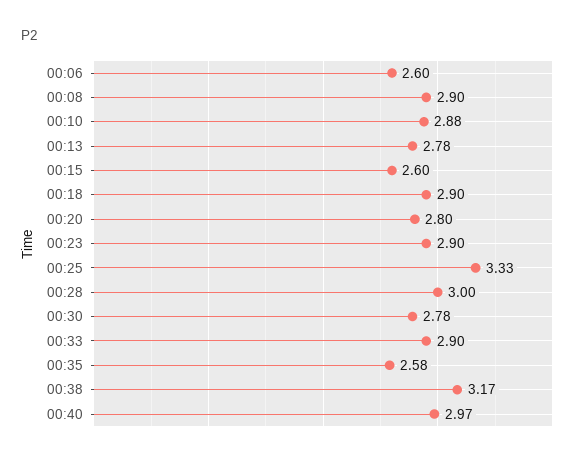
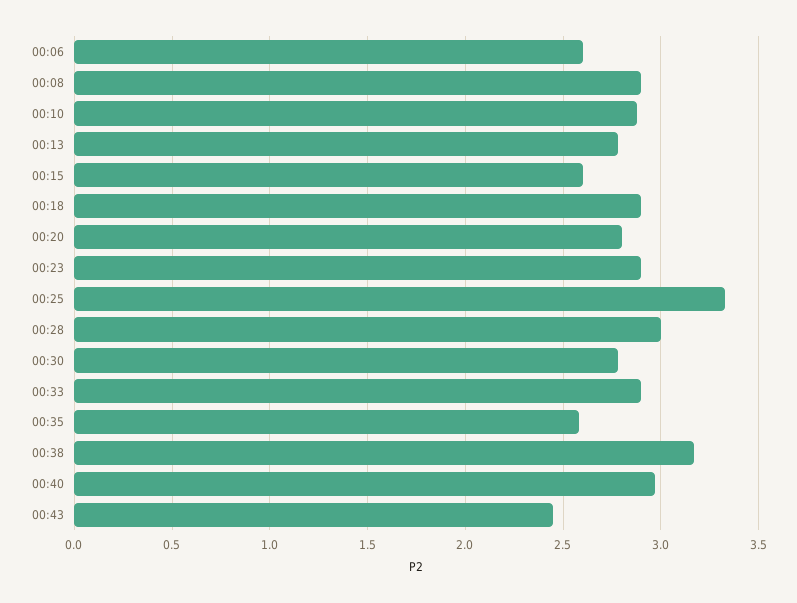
00:43: none -> 2.45

